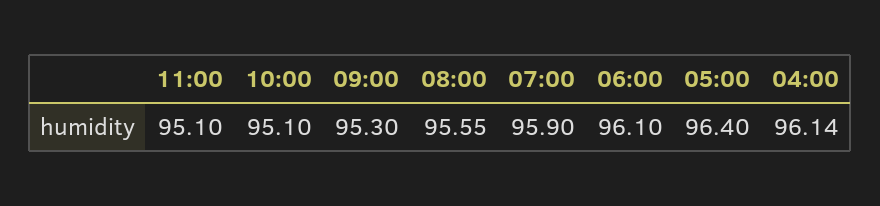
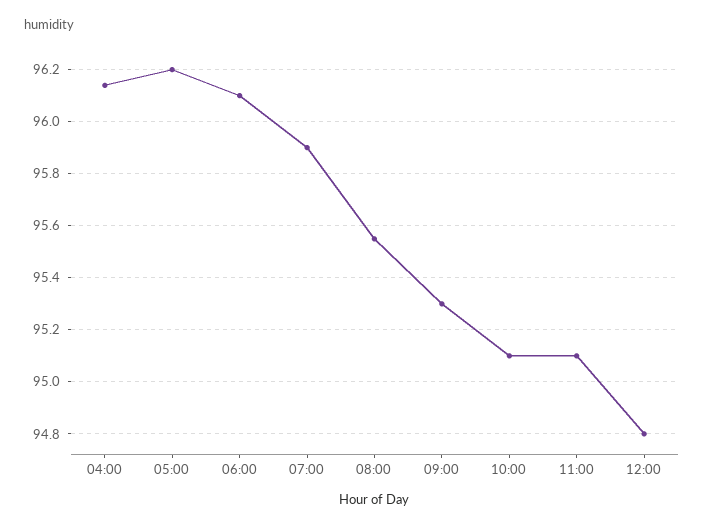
05:00: 96.4 -> 96.2
12:00: none -> 94.8

